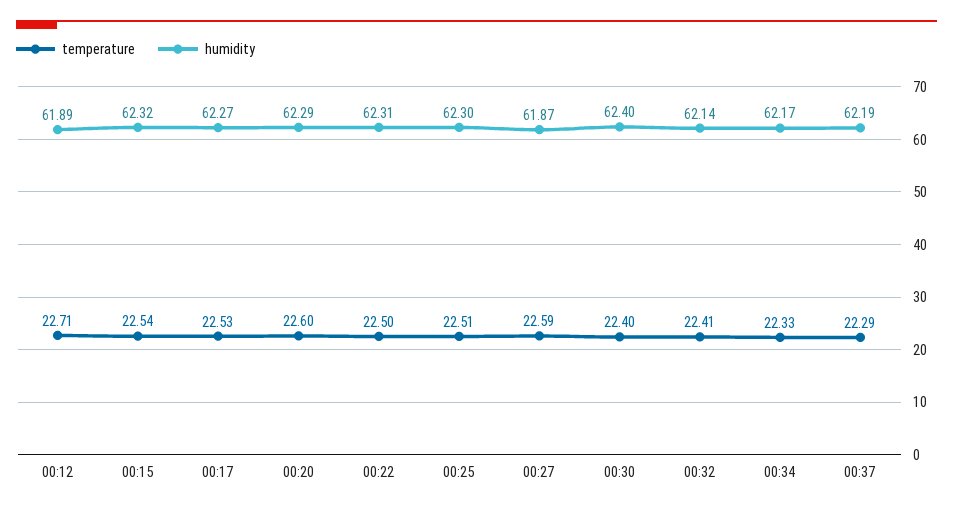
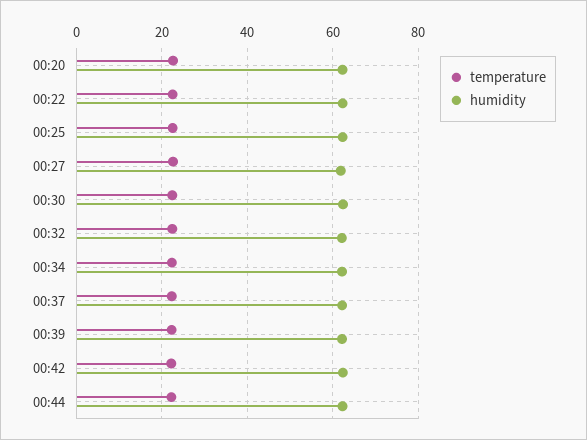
temperature, 00:12: 22.71 -> none
humidity, 00:12: 61.89 -> none
temperature, 00:15: 22.54 -> none
humidity, 00:15: 62.32 -> none
temperature, 00:17: 22.53 -> none
humidity, 00:17: 62.27 -> none
temperature, 00:39: none -> 22
humidity, 00:39: none -> 62
temperature, 00:42: none -> 22
humidity, 00:42: none -> 62
temperature, 00:44: none -> 22
humidity, 00:44: none -> 62

